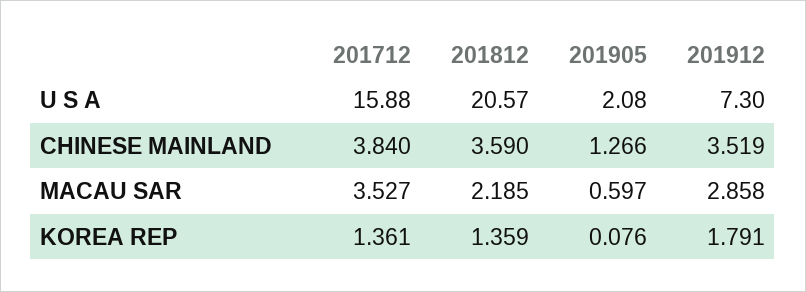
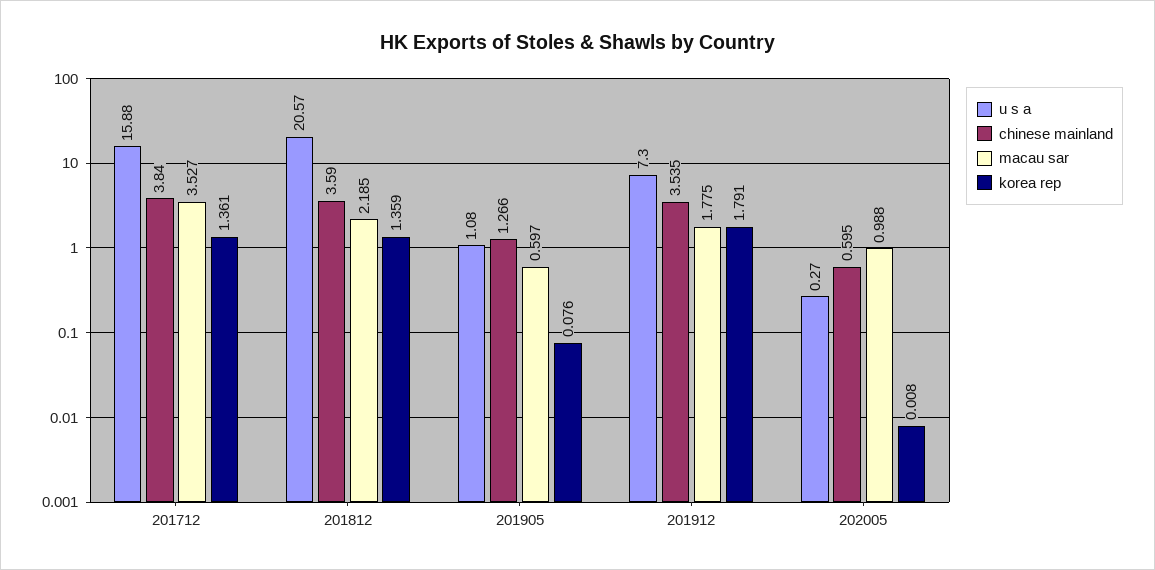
U S A, 201905: 2.08 -> 1.08
CHINESE MAINLAND, 201912: 3.519 -> 3.535
MACAU SAR, 201912: 2.858 -> 1.775
U S A, 202005: none -> 0.27
CHINESE MAINLAND, 202005: none -> 0.595
MACAU SAR, 202005: none -> 0.988
KOREA REP, 202005: none -> 0.008

